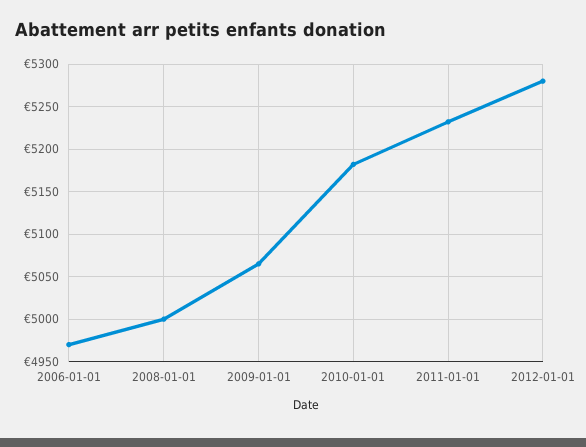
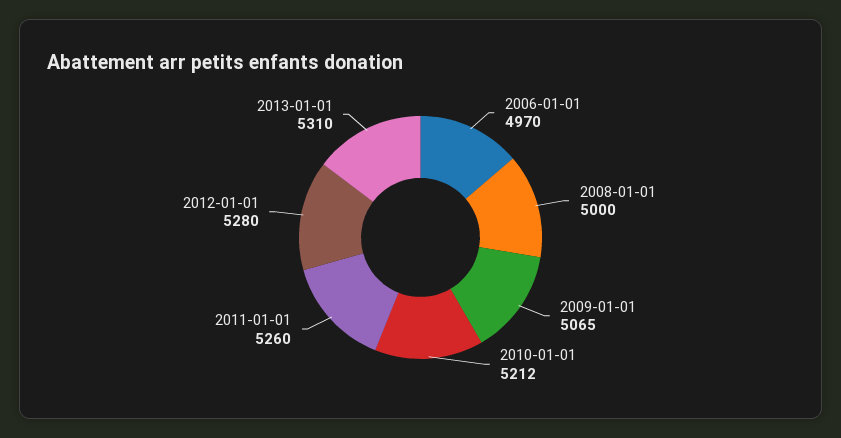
2010-01-01: 5180 -> 5212
2011-01-01: 5230 -> 5260
2013-01-01: none -> 5310

